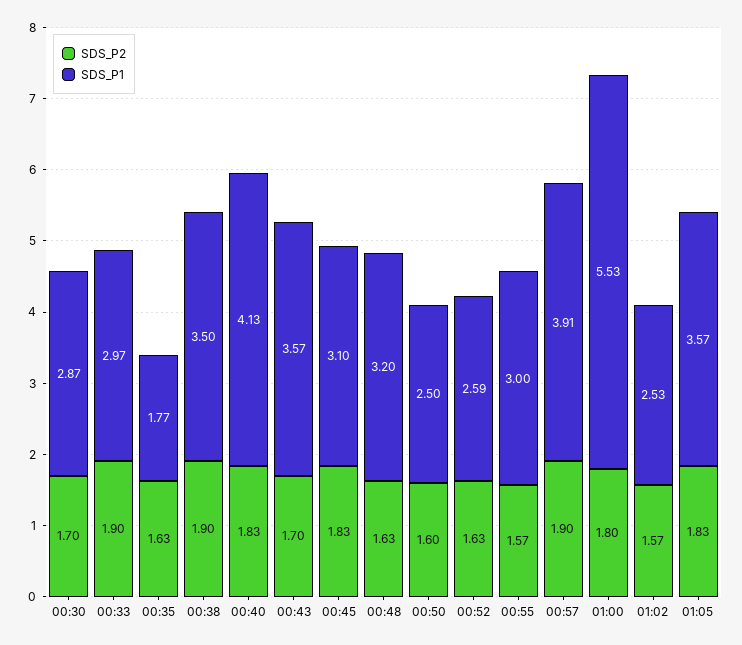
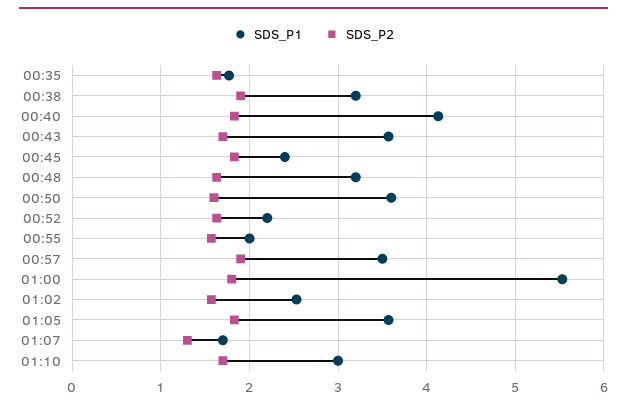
SDS_P2, 00:30: 1.7 -> none
SDS_P1, 00:30: 2.87 -> none
SDS_P2, 00:33: 1.9 -> none
SDS_P1, 00:33: 2.97 -> none
SDS_P1, 00:38: 3.5 -> 3.2
SDS_P1, 00:45: 3.1 -> 2.4
SDS_P1, 00:50: 2.5 -> 3.6
SDS_P1, 00:52: 2.59 -> 2.2
SDS_P1, 00:55: 3 -> 2
SDS_P1, 00:57: 3.91 -> 3.5
SDS_P1, 01:07: none -> 1.7
SDS_P2, 01:07: none -> 1.3
SDS_P1, 01:10: none -> 3
SDS_P2, 01:10: none -> 1.7

